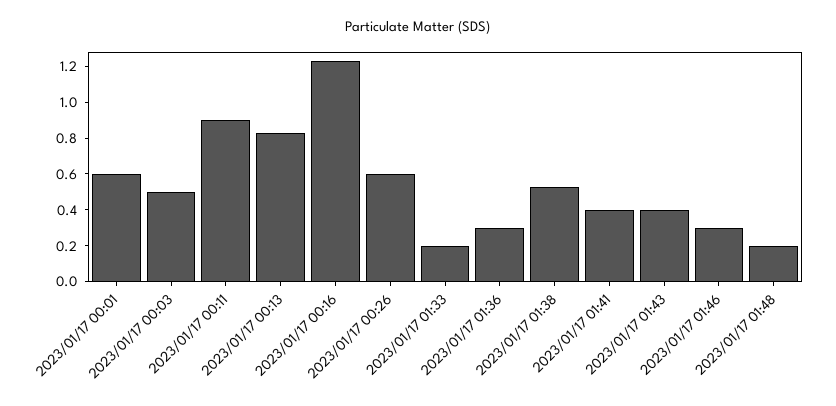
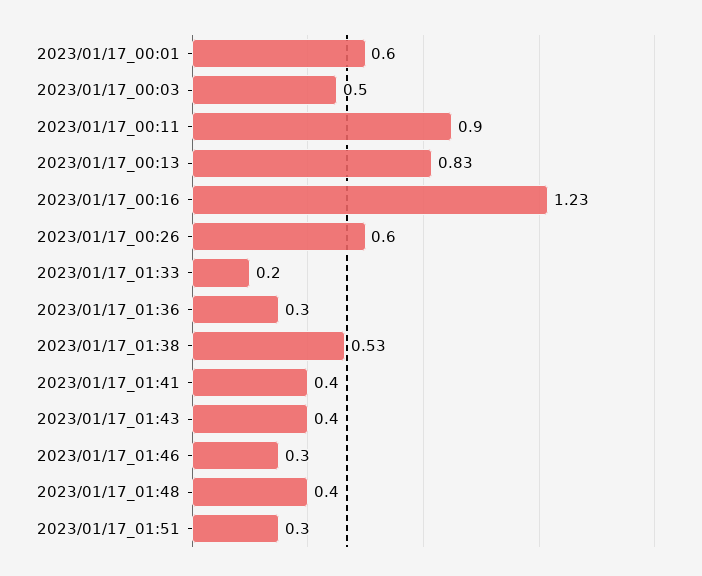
2023/01/17 01:48: 0.2 -> 0.4
2023/01/17_01:51: none -> 0.3

